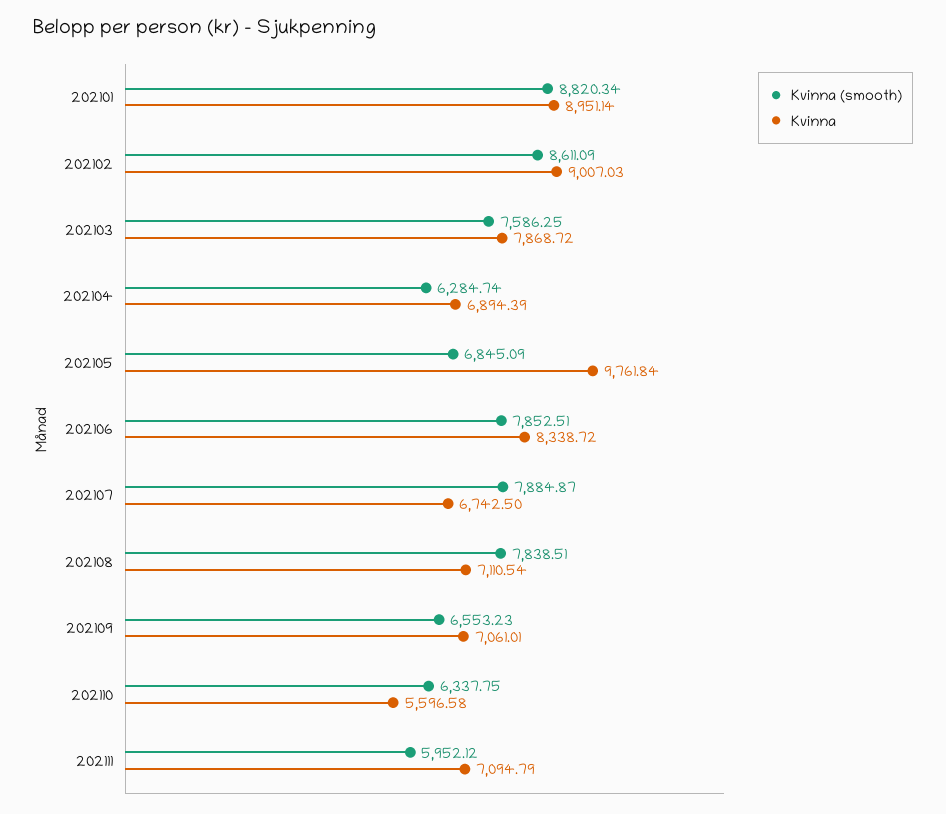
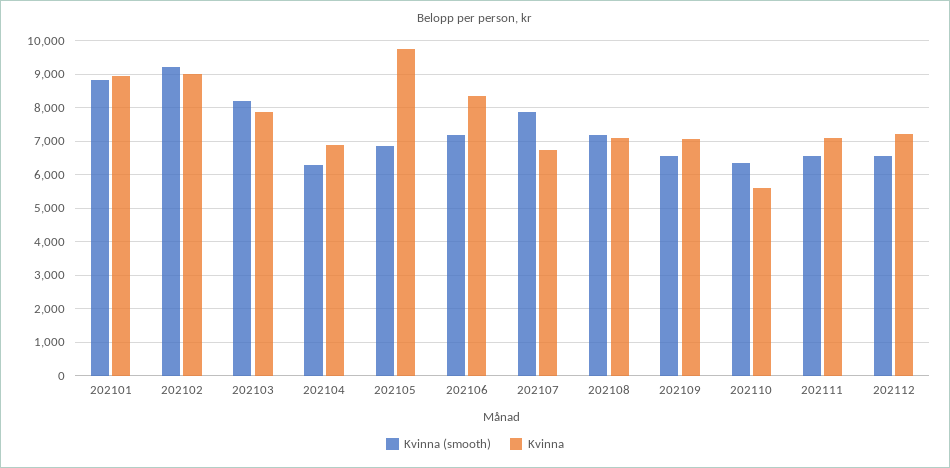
Kvinna (smooth), 202102: 8611.09 -> 9200
Kvinna (smooth), 202103: 7586.25 -> 8200
Kvinna (smooth), 202106: 7852.51 -> 7200
Kvinna (smooth), 202108: 7838.51 -> 7200
Kvinna (smooth), 202111: 5952.12 -> 6600
Kvinna (smooth), 202112: none -> 6600
Kvinna, 202112: none -> 7200

